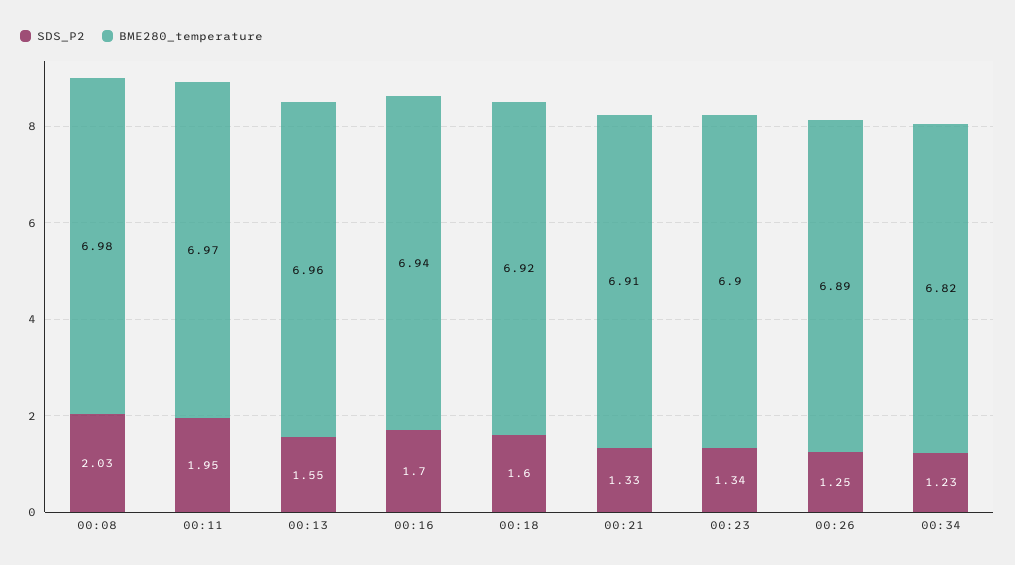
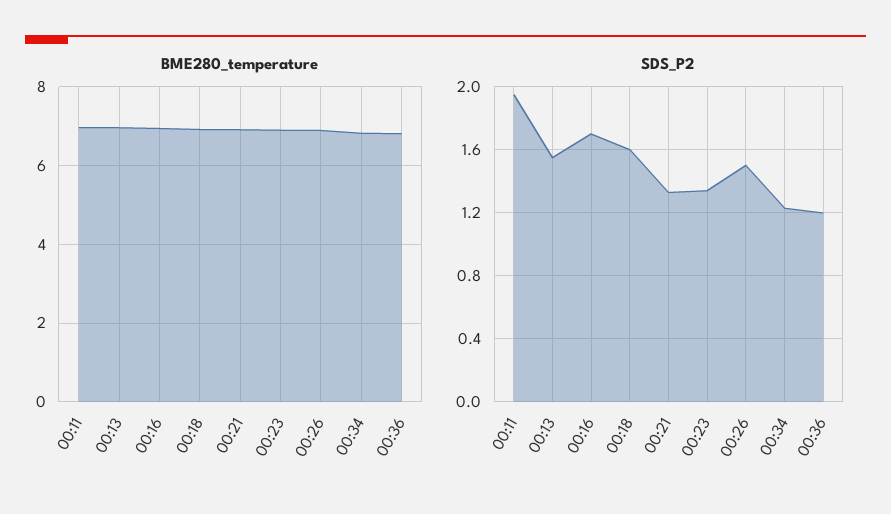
SDS_P2, 00:08: 2.03 -> none
BME280_temperature, 00:08: 6.98 -> none
SDS_P2, 00:26: 1.25 -> 1.5
BME280_temperature, 00:36: none -> 6.8
SDS_P2, 00:36: none -> 1.2

